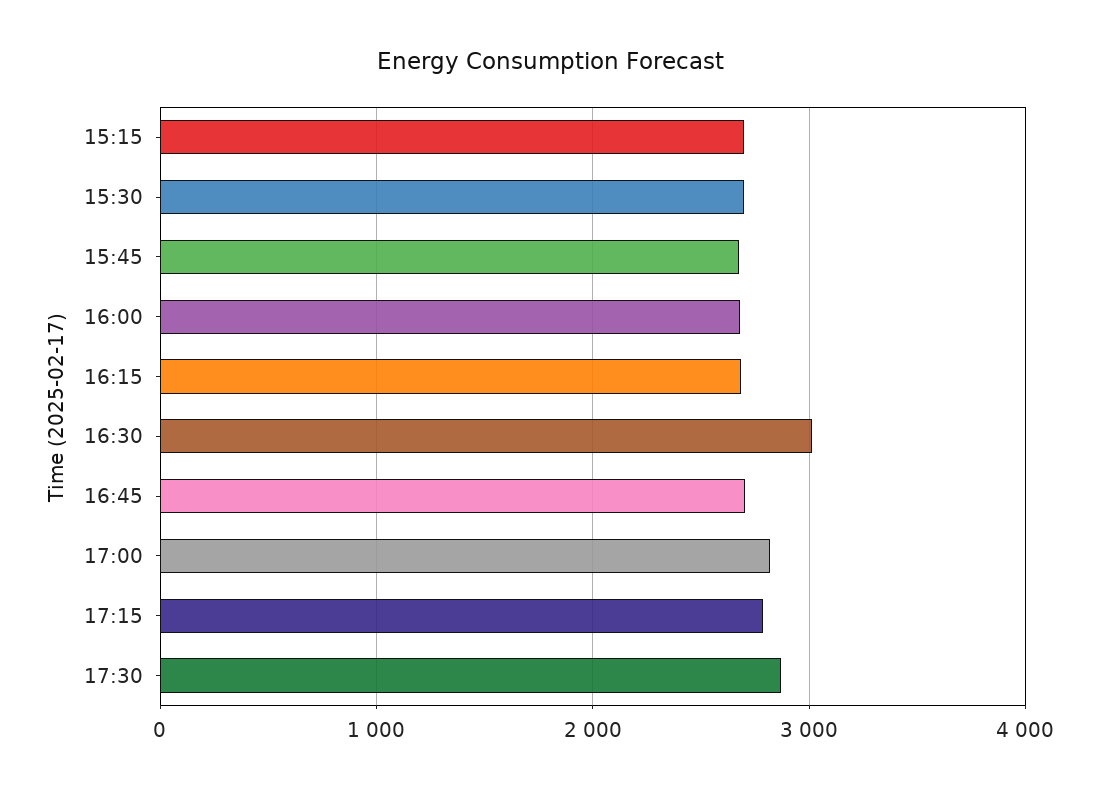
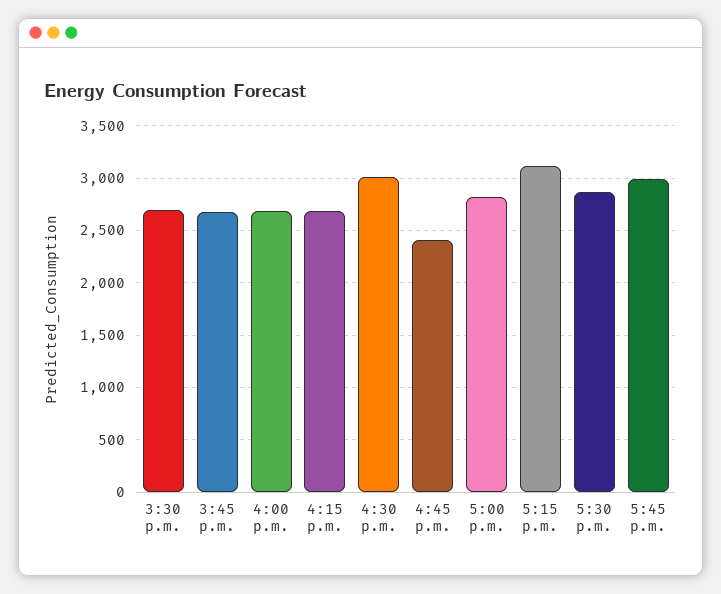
15:15: 2700 -> none
16:45: 2700 -> 2400
17:15: 2800 -> 3100
5:45 p.m.: none -> 3000

